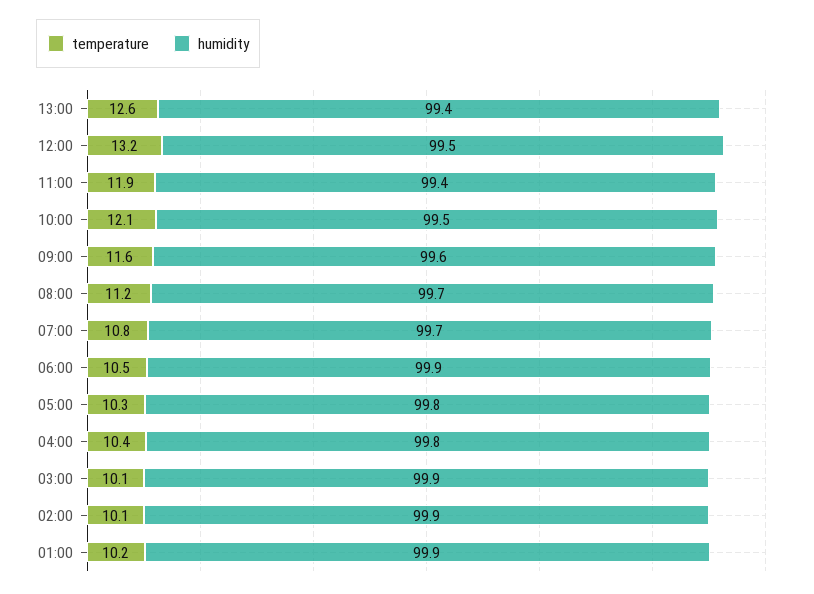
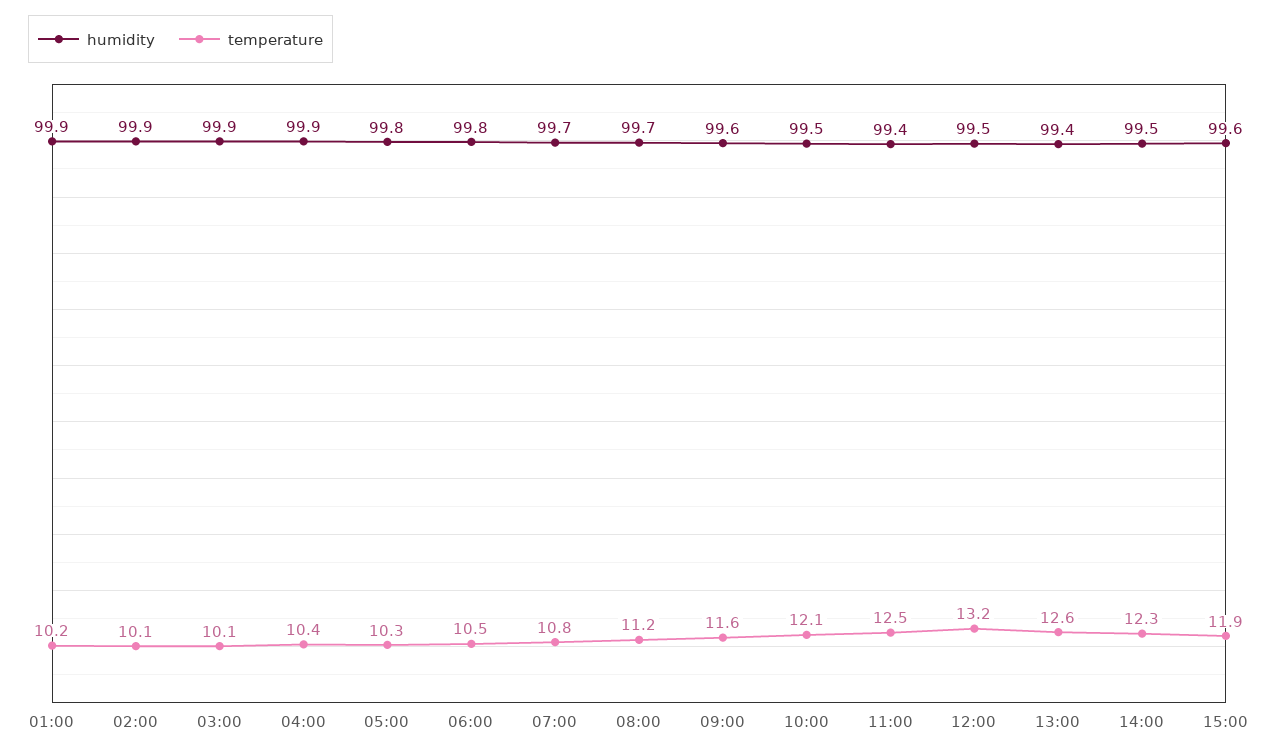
temperature, 11:00: 11.9 -> 12.5
humidity, 06:00: 99.9 -> 99.8
humidity, 04:00: 99.8 -> 99.9
humidity, 14:00: none -> 99.5
temperature, 14:00: none -> 12.3
humidity, 15:00: none -> 99.6
temperature, 15:00: none -> 11.9

